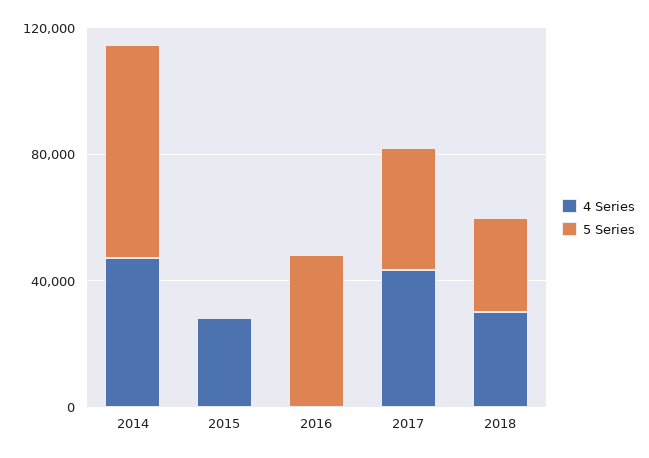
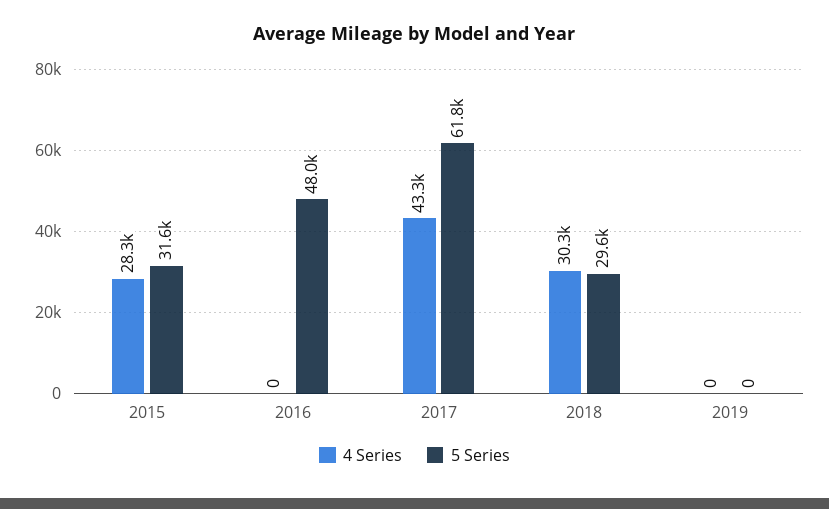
4 Series, 2014: 50000 -> none
5 Series, 2014: 70000 -> none
5 Series, 2015: 0 -> 31600
5 Series, 2017: 40000 -> 61800
4 Series, 2019: none -> 0
5 Series, 2019: none -> 0

